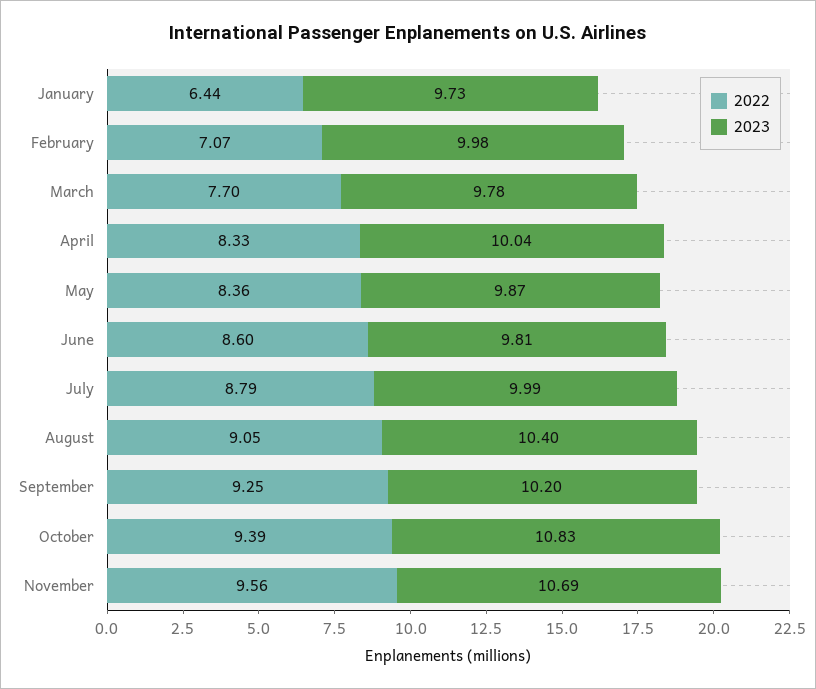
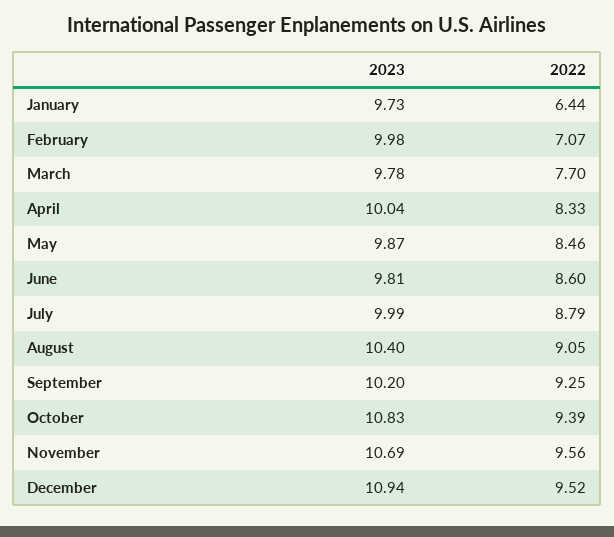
2022, May: 8.36 -> 8.46
2023, December: none -> 10.94
2022, December: none -> 9.52

